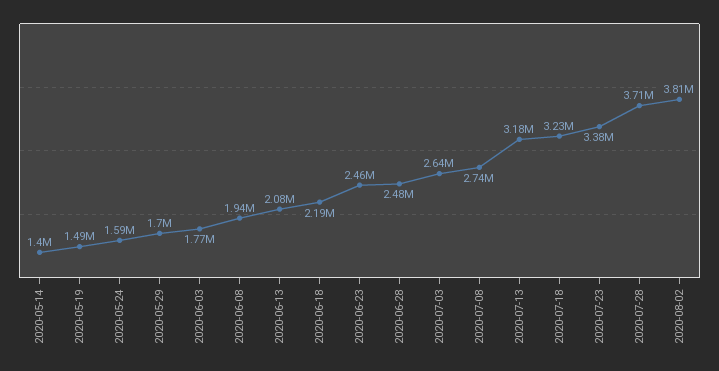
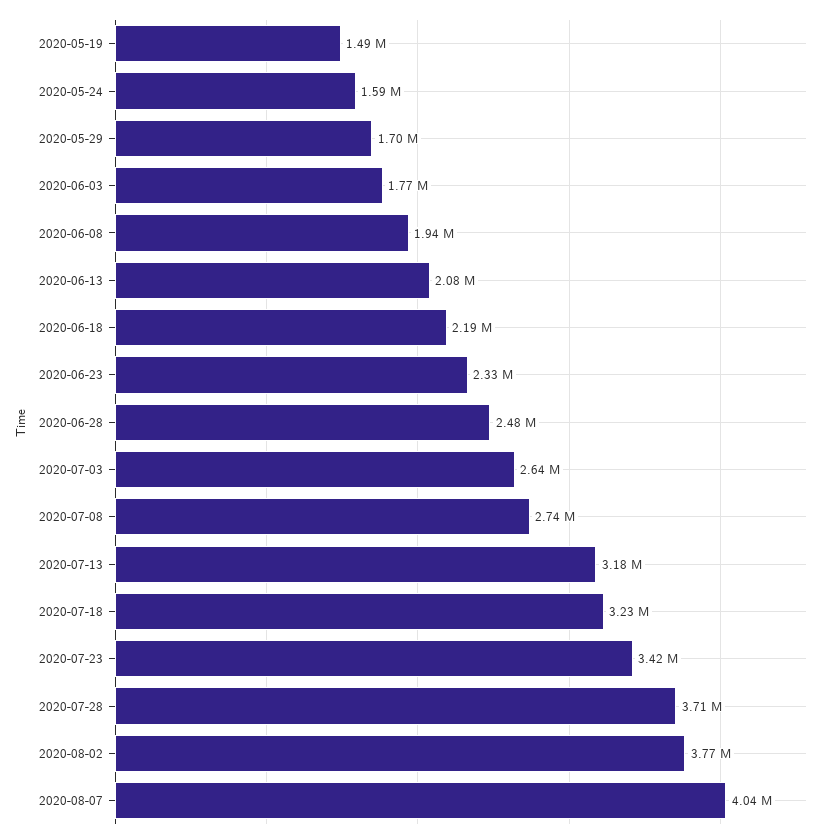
2020-05-14: 1400000 -> none
2020-06-23: 2460000 -> 2330000
2020-07-23: 3380000 -> 3420000
2020-08-02: 3810000 -> 3770000
2020-08-07: none -> 4040000

